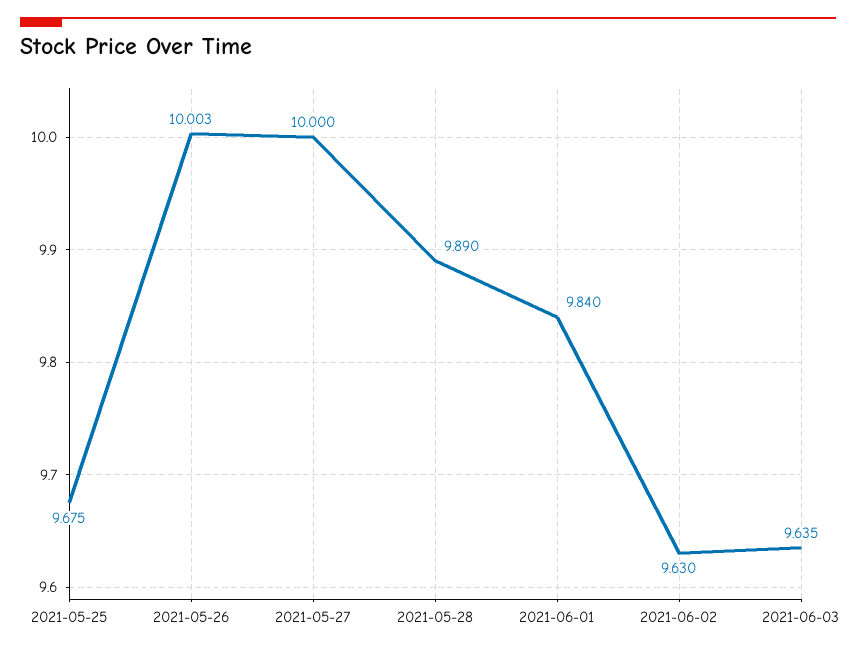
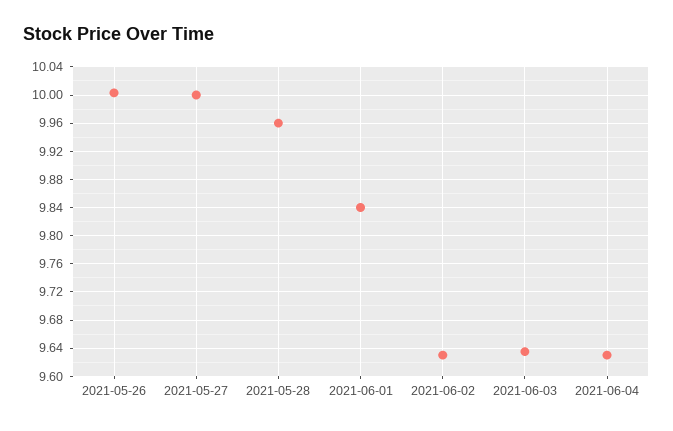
2021-05-25: 9.675 -> none
2021-05-28: 9.89 -> 9.96
2021-06-04: none -> 9.63

